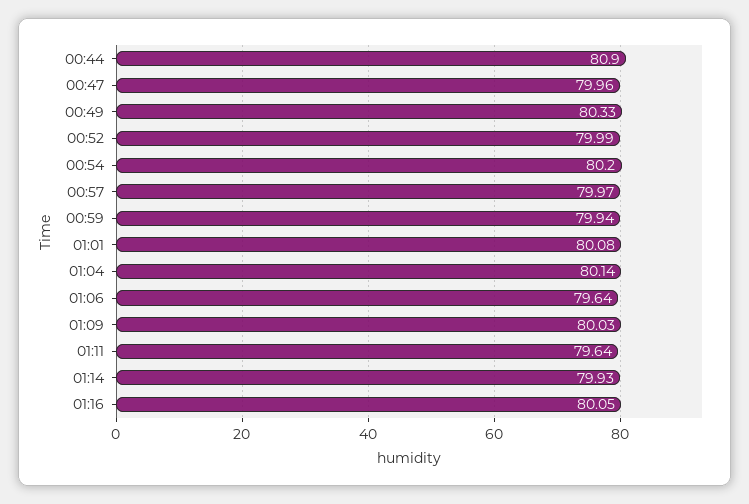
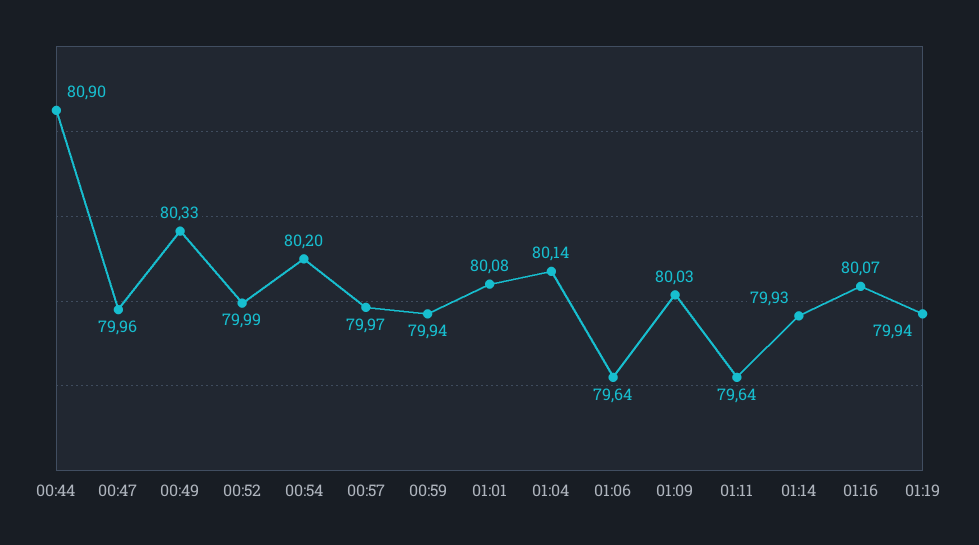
01:16: 80.05 -> 80.07
01:19: none -> 79.94

